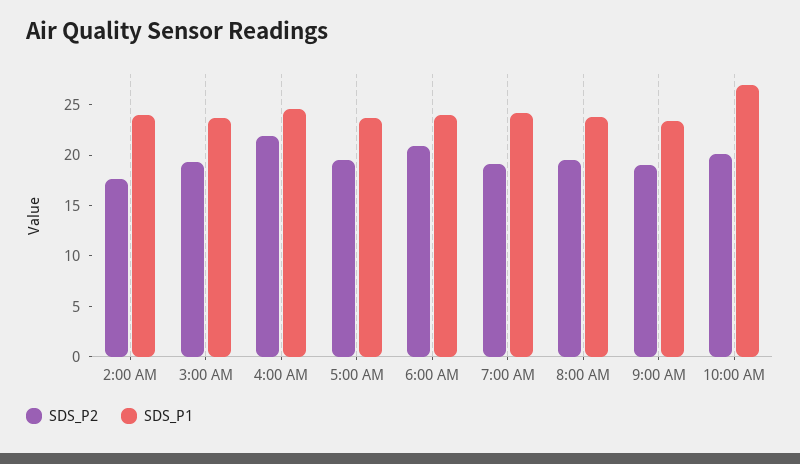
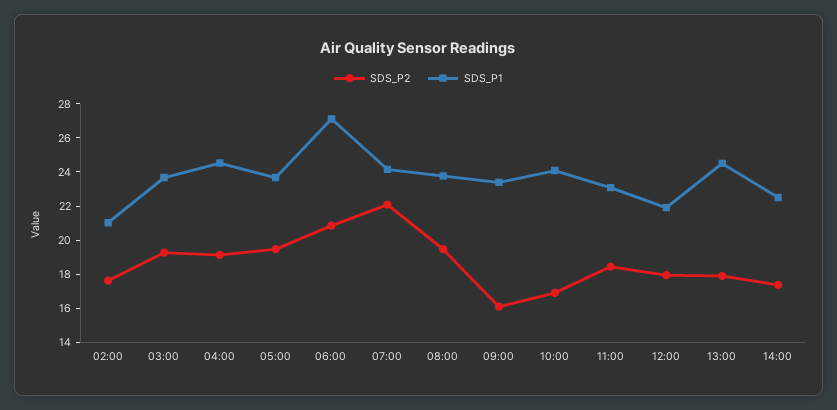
SDS_P1, 2:00 AM: 24 -> 21
SDS_P2, 4:00 AM: 22 -> 19
SDS_P1, 6:00 AM: 24 -> 27
SDS_P2, 7:00 AM: 19 -> 22
SDS_P2, 9:00 AM: 19 -> 16
SDS_P2, 10:00 AM: 20 -> 17
SDS_P1, 10:00 AM: 27 -> 24
SDS_P2, 11:00: none -> 18.5
SDS_P1, 11:00: none -> 23
SDS_P2, 12:00: none -> 18
SDS_P1, 12:00: none -> 22
SDS_P2, 13:00: none -> 18
SDS_P1, 13:00: none -> 24.5
SDS_P2, 14:00: none -> 17.5
SDS_P1, 14:00: none -> 22.5

